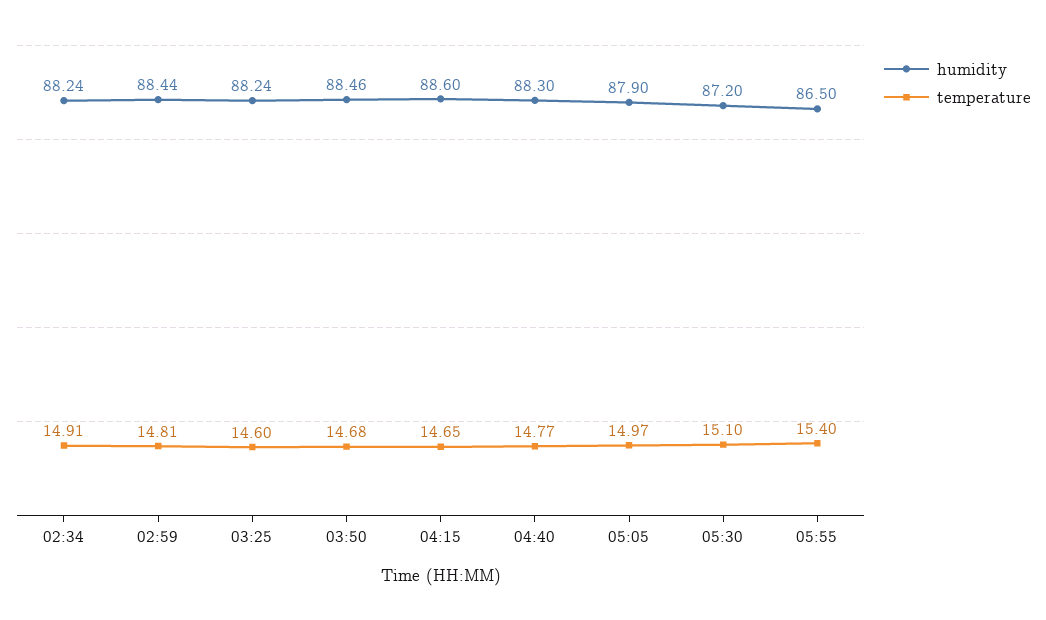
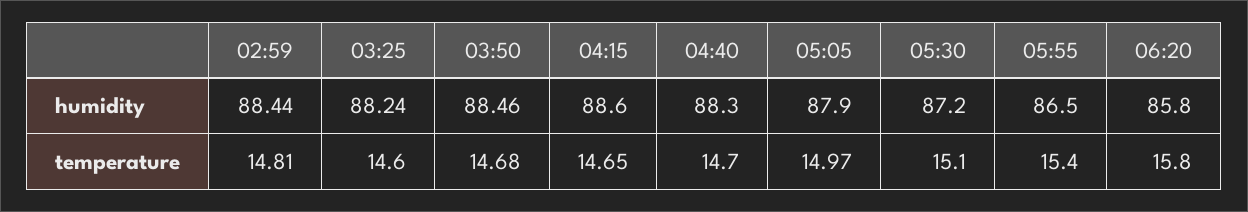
humidity, 02:34: 88.24 -> none
temperature, 02:34: 14.91 -> none
temperature, 04:40: 14.77 -> 14.7
humidity, 06:20: none -> 85.8
temperature, 06:20: none -> 15.8

